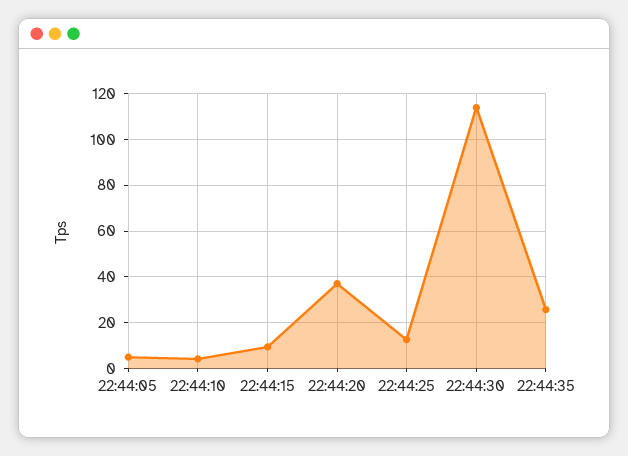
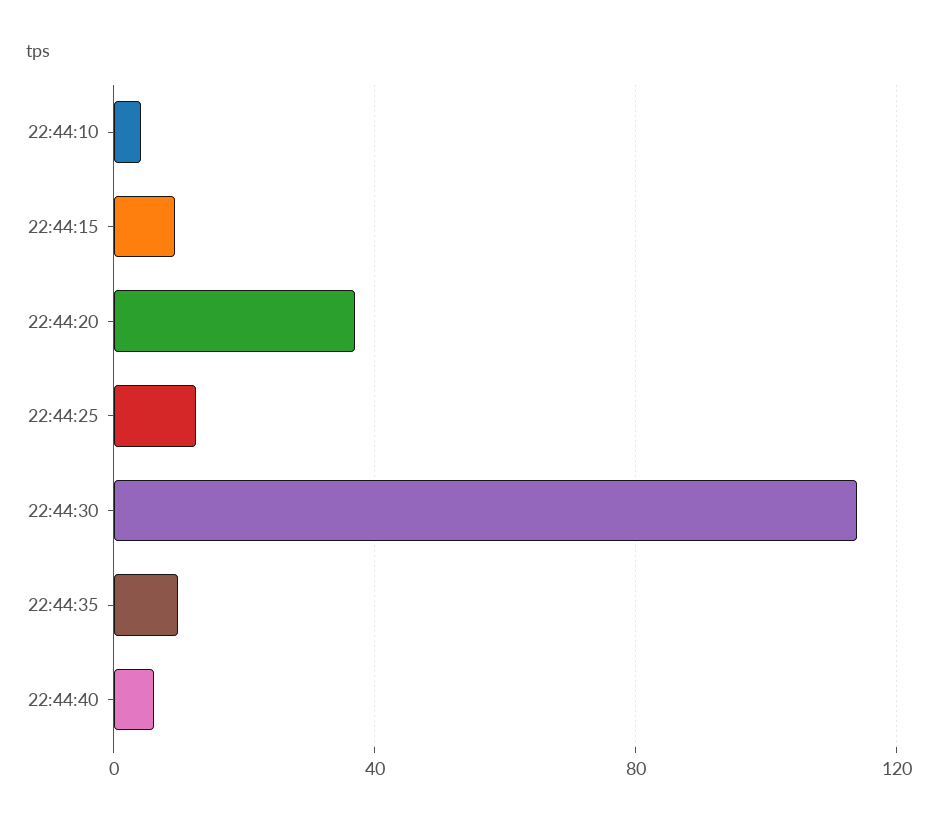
22:44:05: 5 -> none
22:44:35: 25 -> 10
22:44:40: none -> 5

